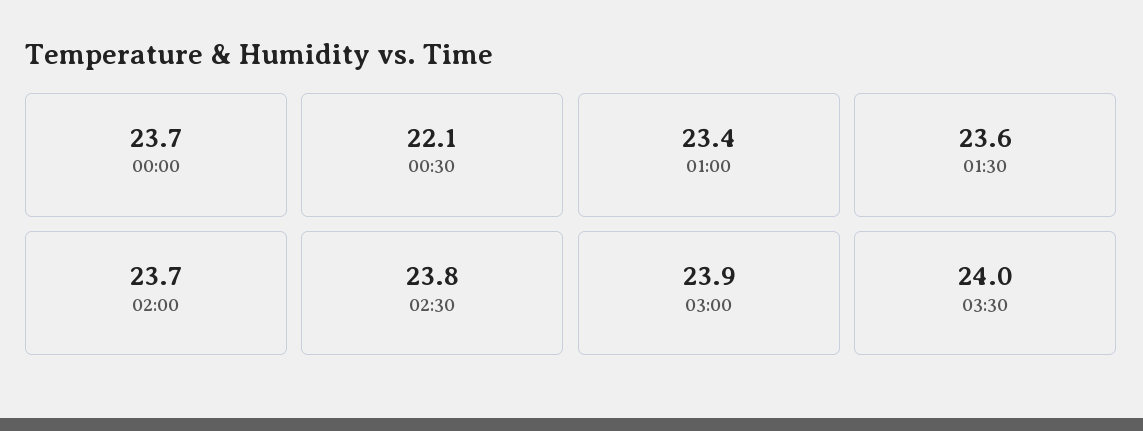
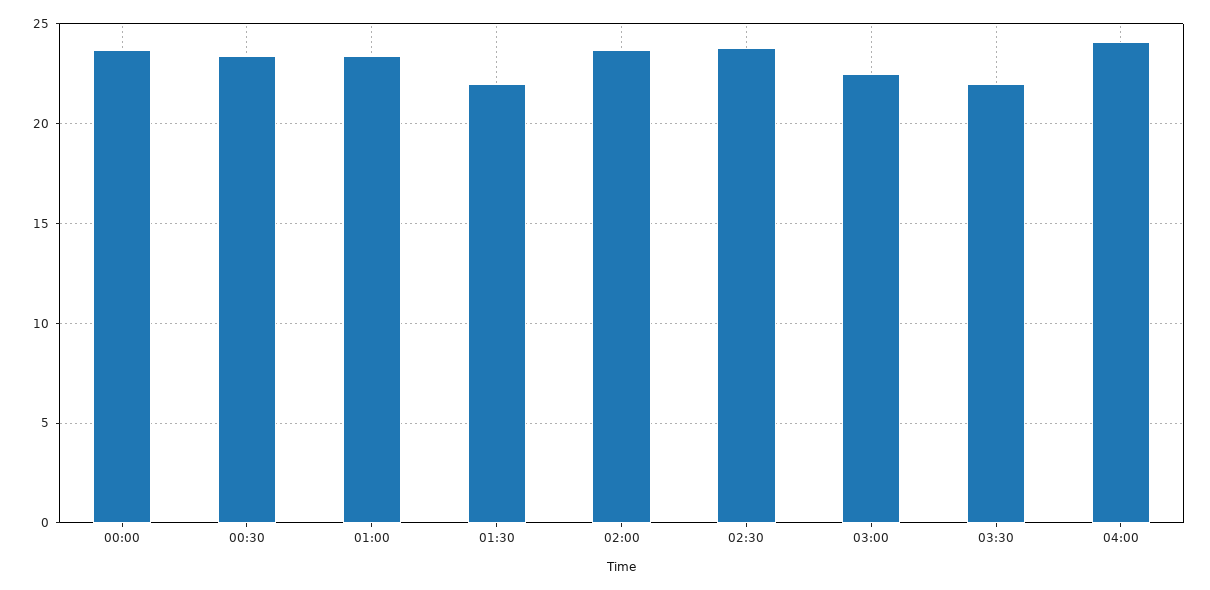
00:30: 22.1 -> 23.5
01:30: 23.6 -> 22
03:00: 23.9 -> 22.5
03:30: 24 -> 22
04:00: none -> 24

